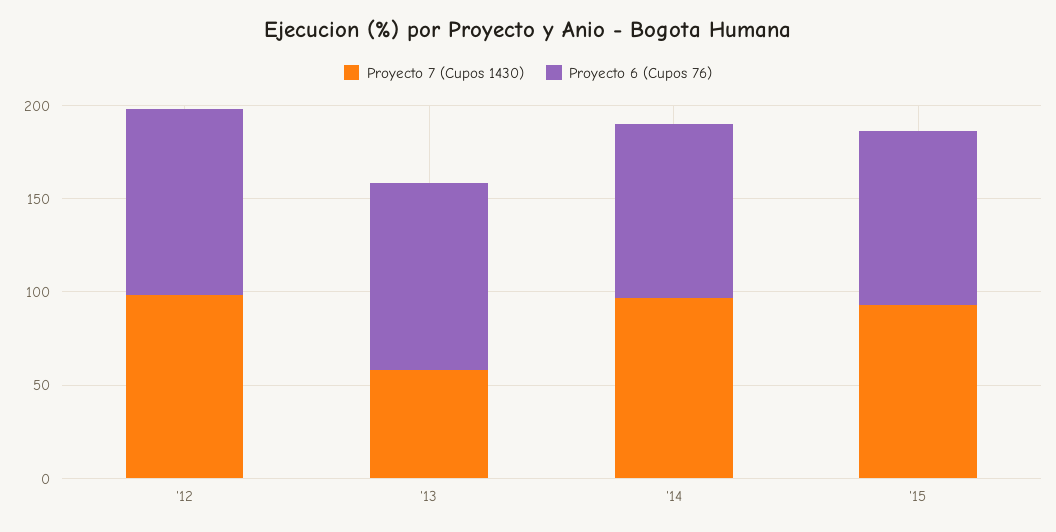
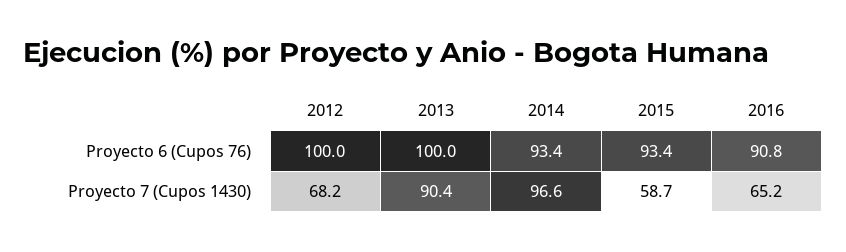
Proyecto 7 (Cupos 1430), '12: 100 -> 68.2
Proyecto 7 (Cupos 1430), '13: 60 -> 90.4
Proyecto 7 (Cupos 1430), '15: 90 -> 58.7
Proyecto 6 (Cupos 76), 2016: none -> 90.8
Proyecto 7 (Cupos 1430), 2016: none -> 65.2

